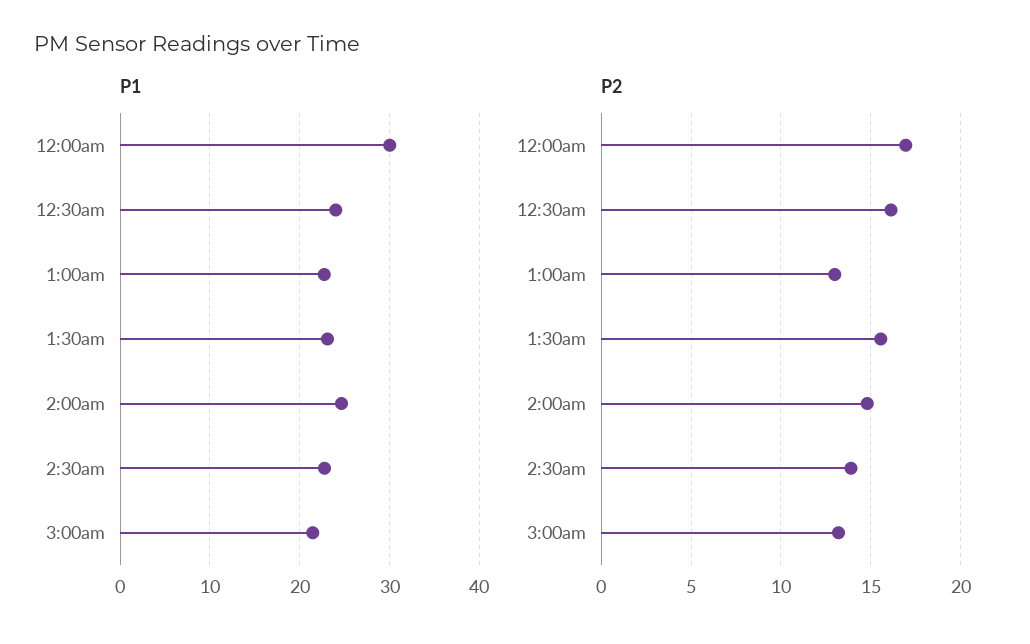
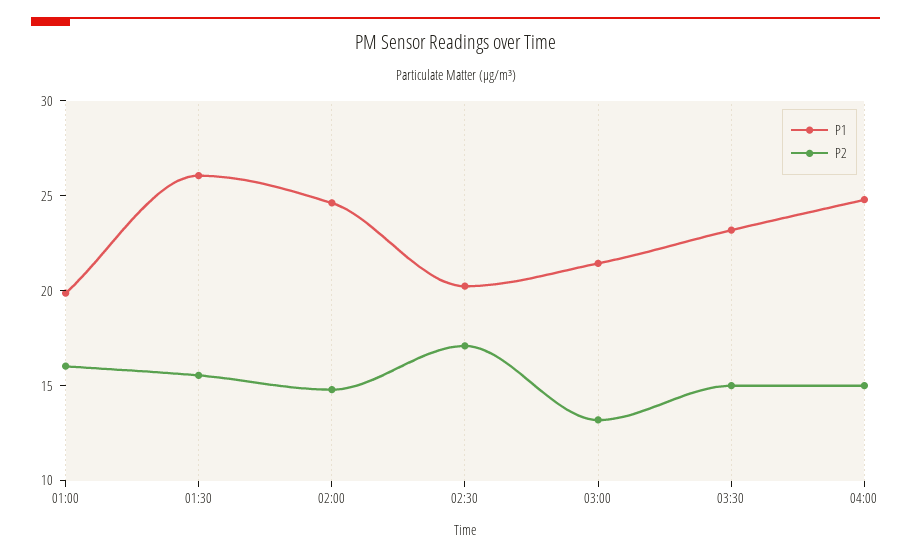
P1, 12:00am: 30 -> none
P1, 12:30am: 24 -> none
P1, 1:00am: 23 -> 20
P1, 1:30am: 23 -> 26
P1, 2:30am: 23 -> 20
P2, 12:00am: 17 -> none
P2, 12:30am: 16 -> none
P2, 1:00am: 13 -> 16
P2, 2:30am: 14 -> 17
P1, 03:30: none -> 23
P2, 03:30: none -> 15
P1, 04:00: none -> 25
P2, 04:00: none -> 15

